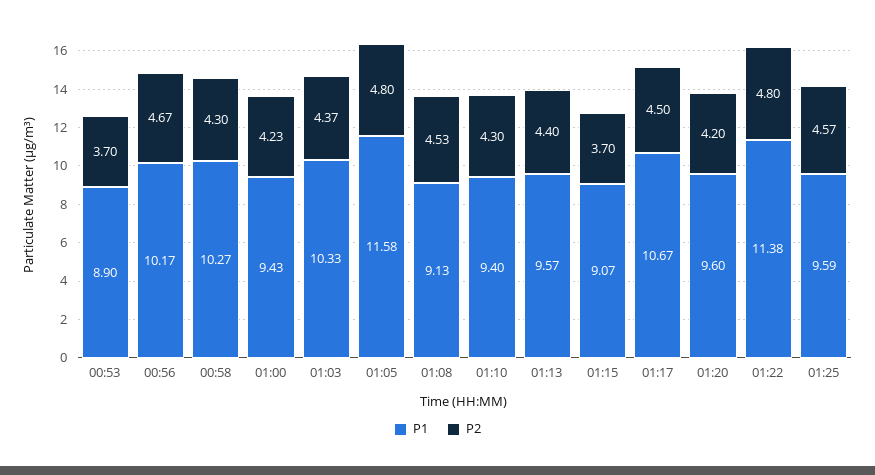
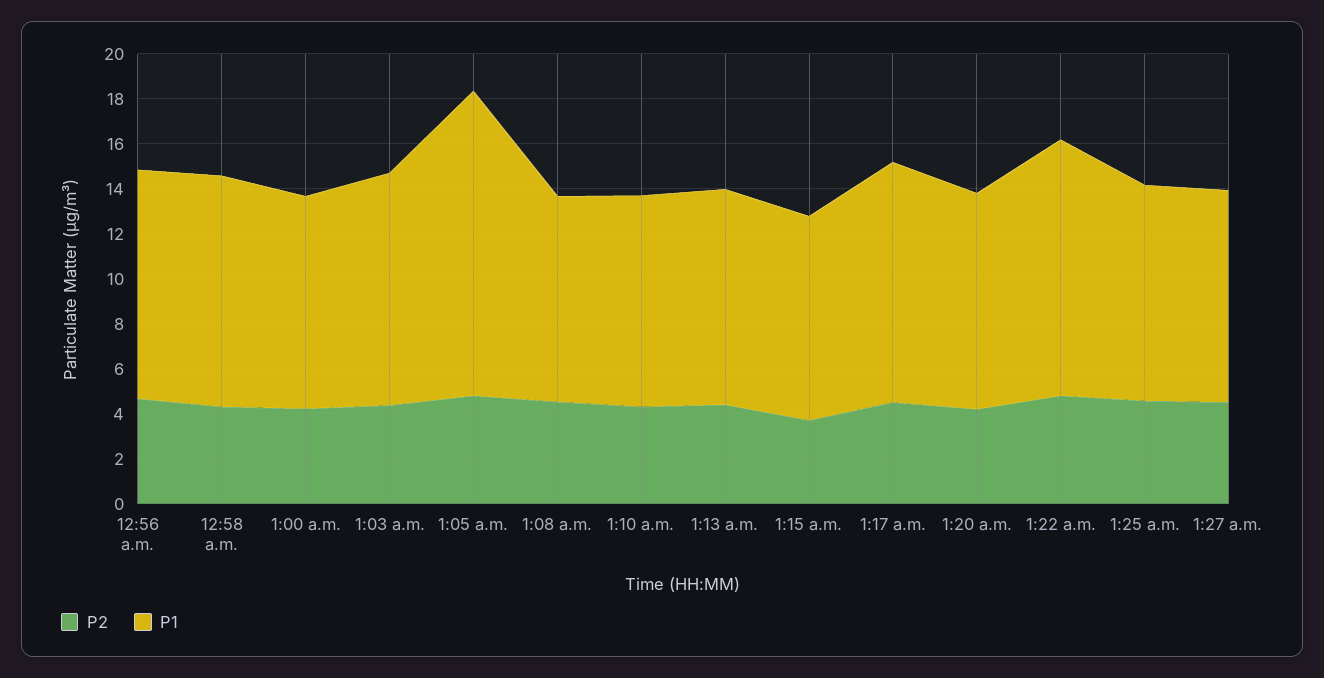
P1, 00:53: 8.9 -> none
P2, 00:53: 3.7 -> none
P1, 01:05: 11.58 -> 13.5
P2, 1:27 a.m.: none -> 4.5
P1, 1:27 a.m.: none -> 9.5

